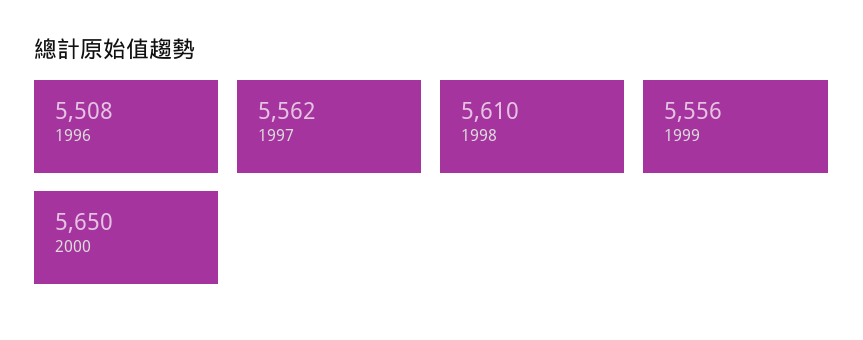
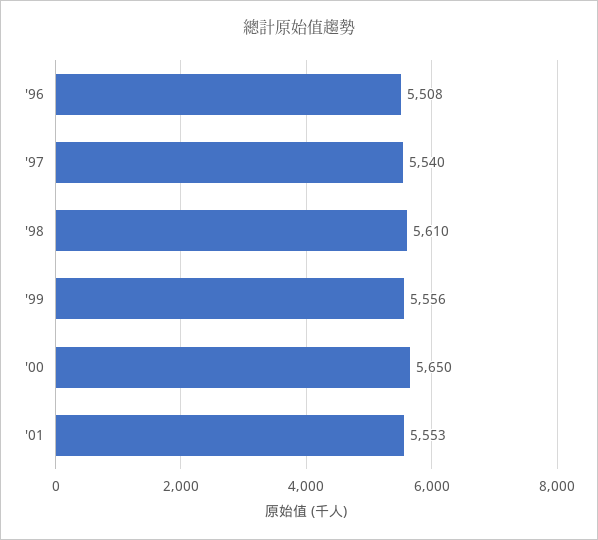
1997: 5562 -> 5540
'01: none -> 5553

